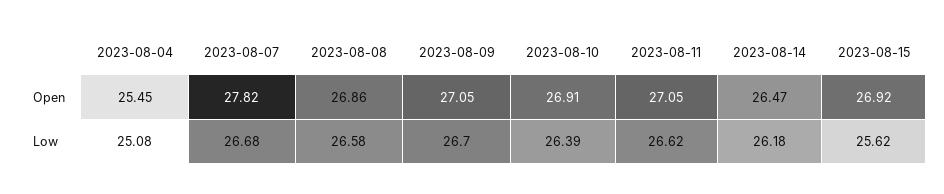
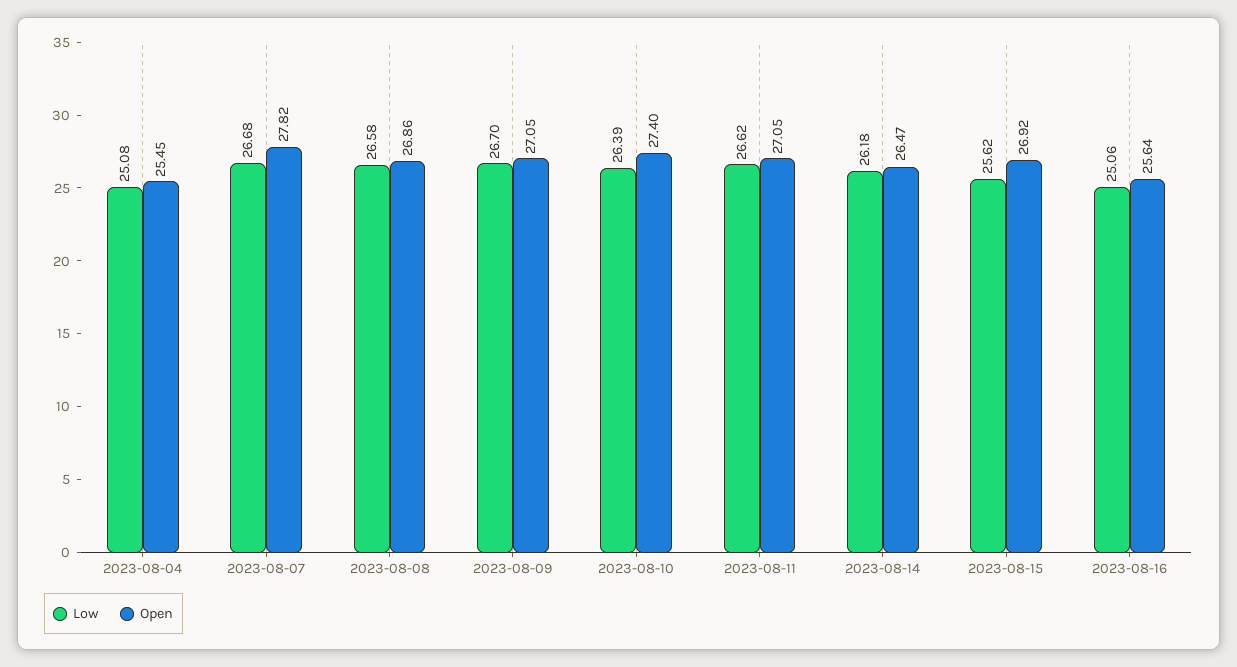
Open, 2023-08-10: 26.91 -> 27.4
Low, 2023-08-16: none -> 25.06
Open, 2023-08-16: none -> 25.64

